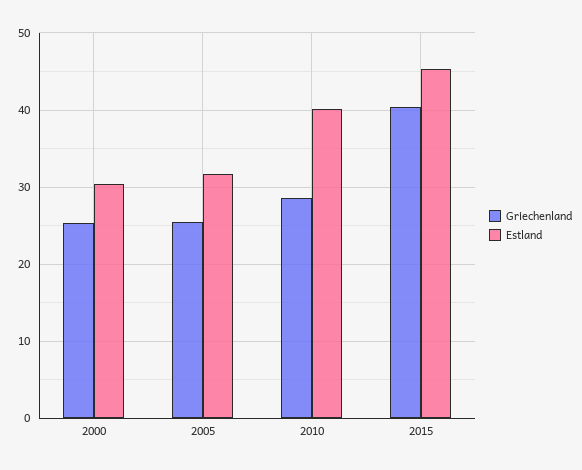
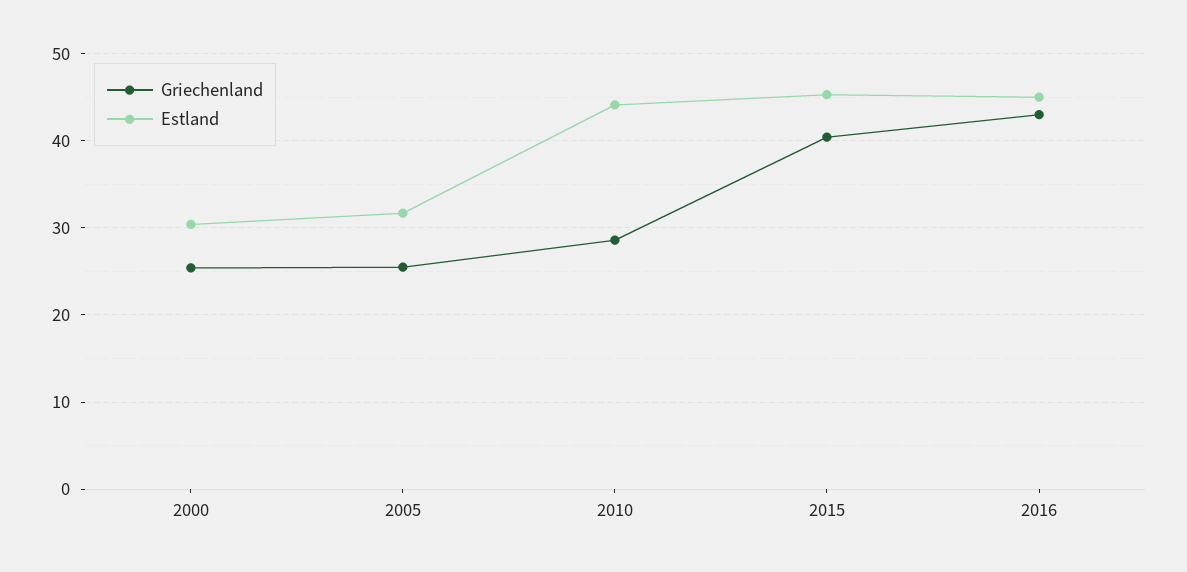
Estland, 2010: 40 -> 44
Griechenland, 2016: none -> 43
Estland, 2016: none -> 45

